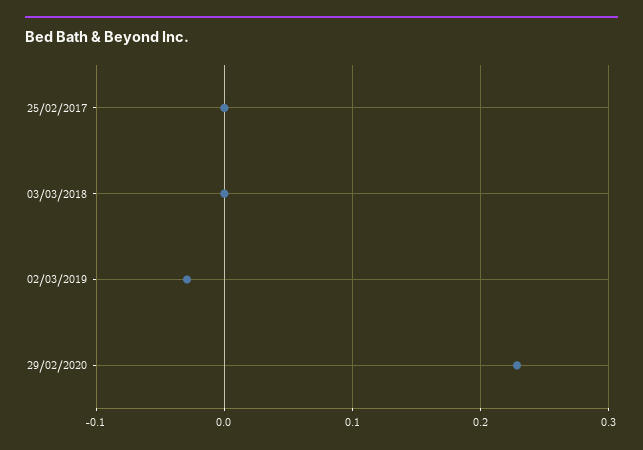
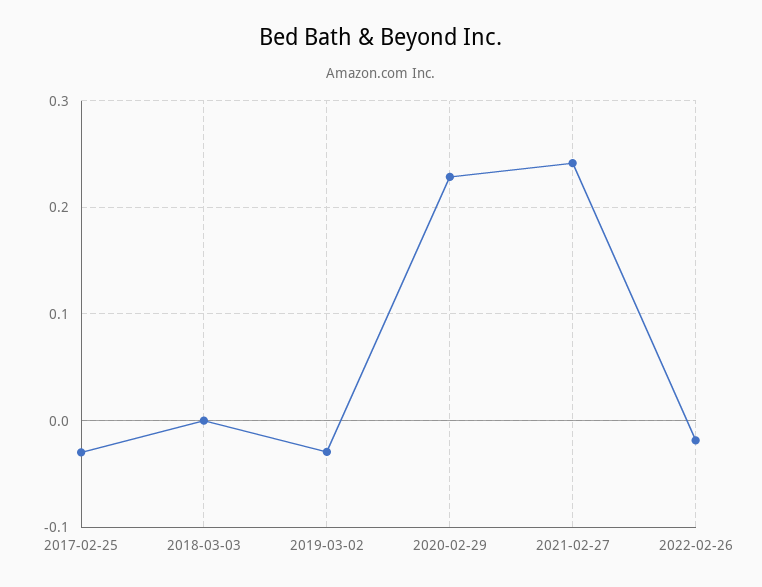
25/02/2017: 0 -> -0.03
2021-02-27: none -> 0.24
2022-02-26: none -> -0.02

